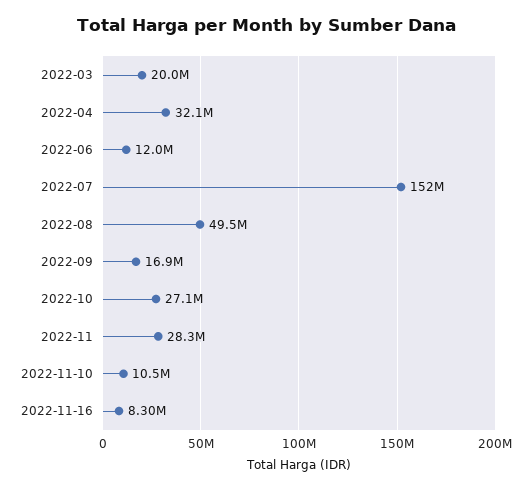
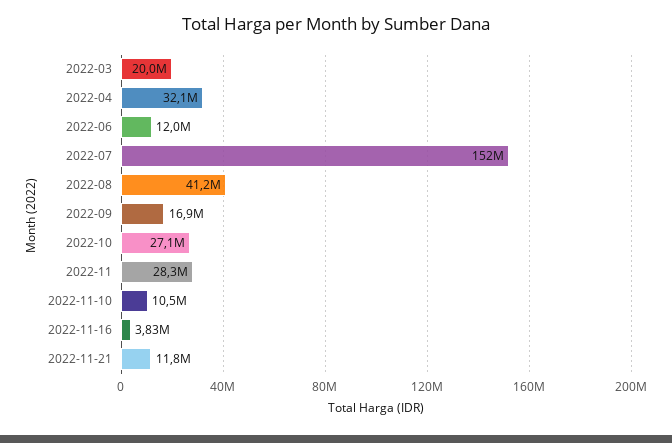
2022-08: 49500000 -> 41200000
2022-11-16: 8300000 -> 3830000
2022-11-21: none -> 11800000

